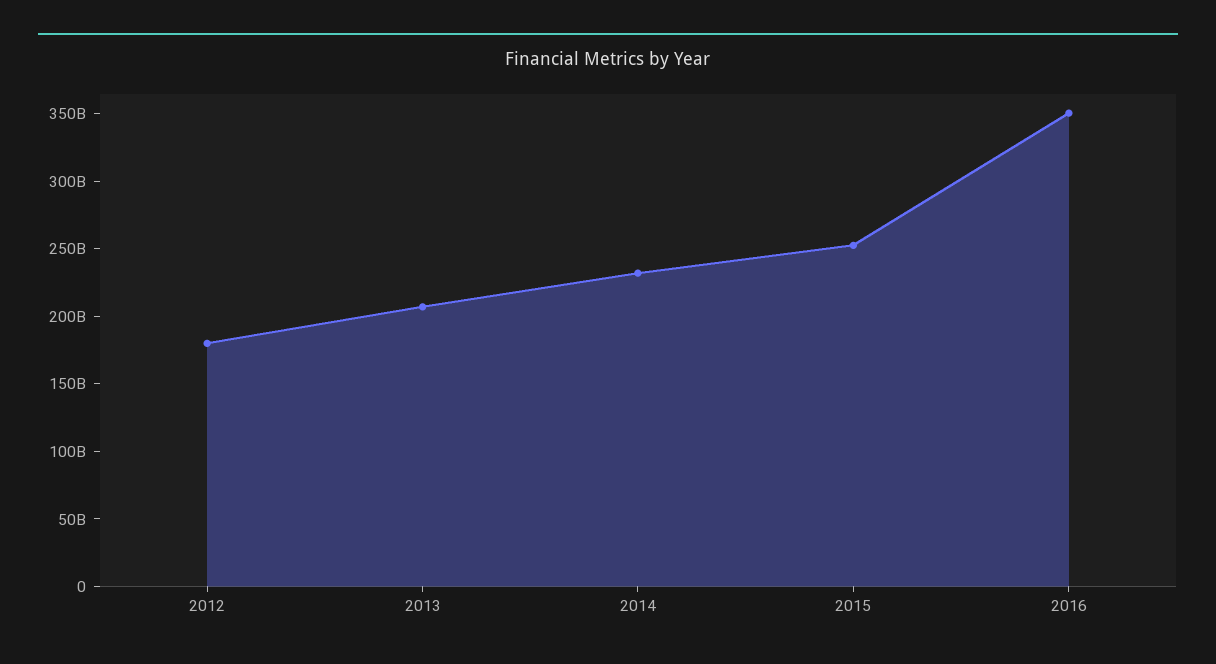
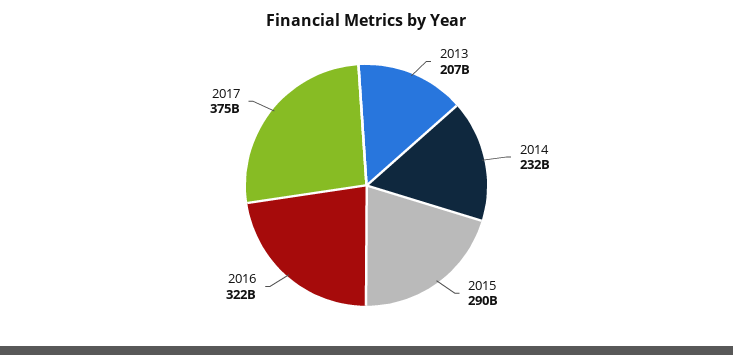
2012: 180000000000 -> none
2015: 250000000000 -> 290000000000
2016: 350000000000 -> 322000000000
2017: none -> 375000000000

